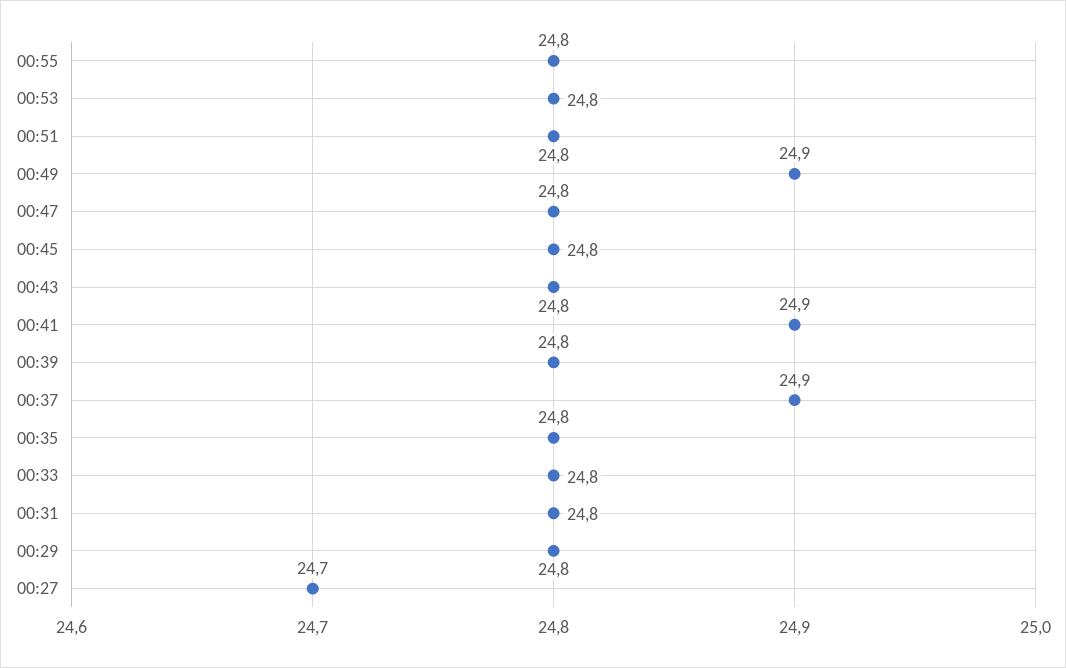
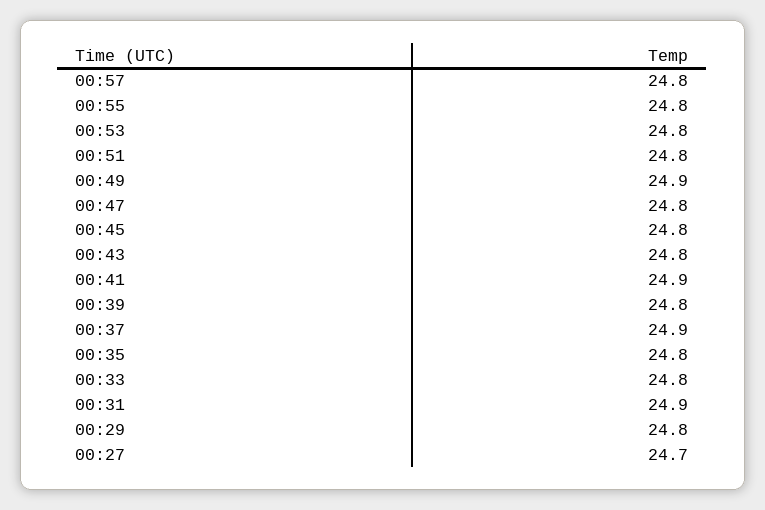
00:31: 24.8 -> 24.9
00:57: none -> 24.8

